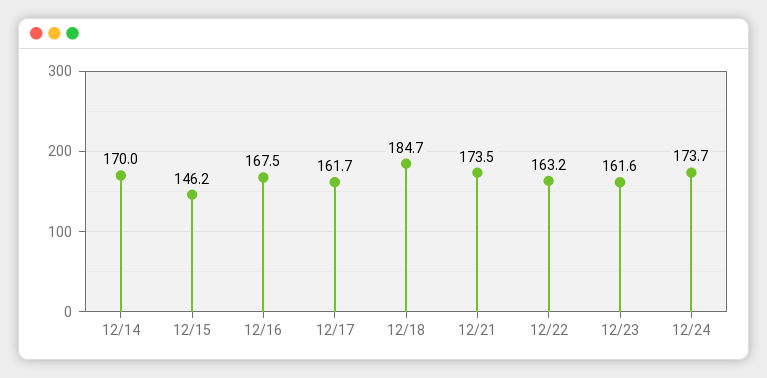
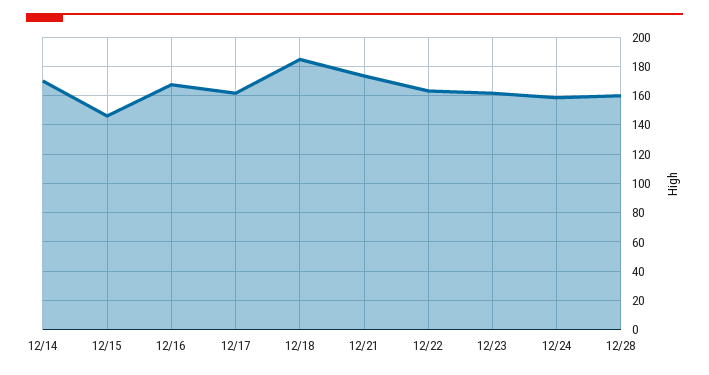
12/24: 173.7 -> 160
12/28: none -> 160

